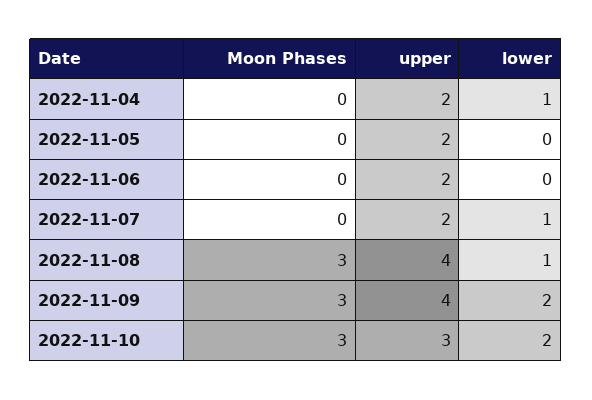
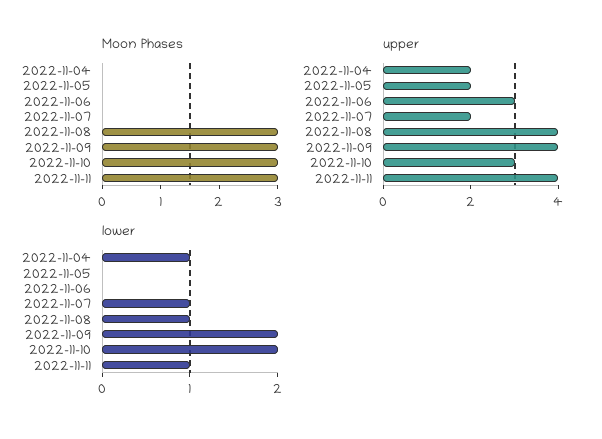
upper, 2022-11-06: 2 -> 3
Moon Phases, 2022-11-11: none -> 3
upper, 2022-11-11: none -> 4
lower, 2022-11-11: none -> 1

